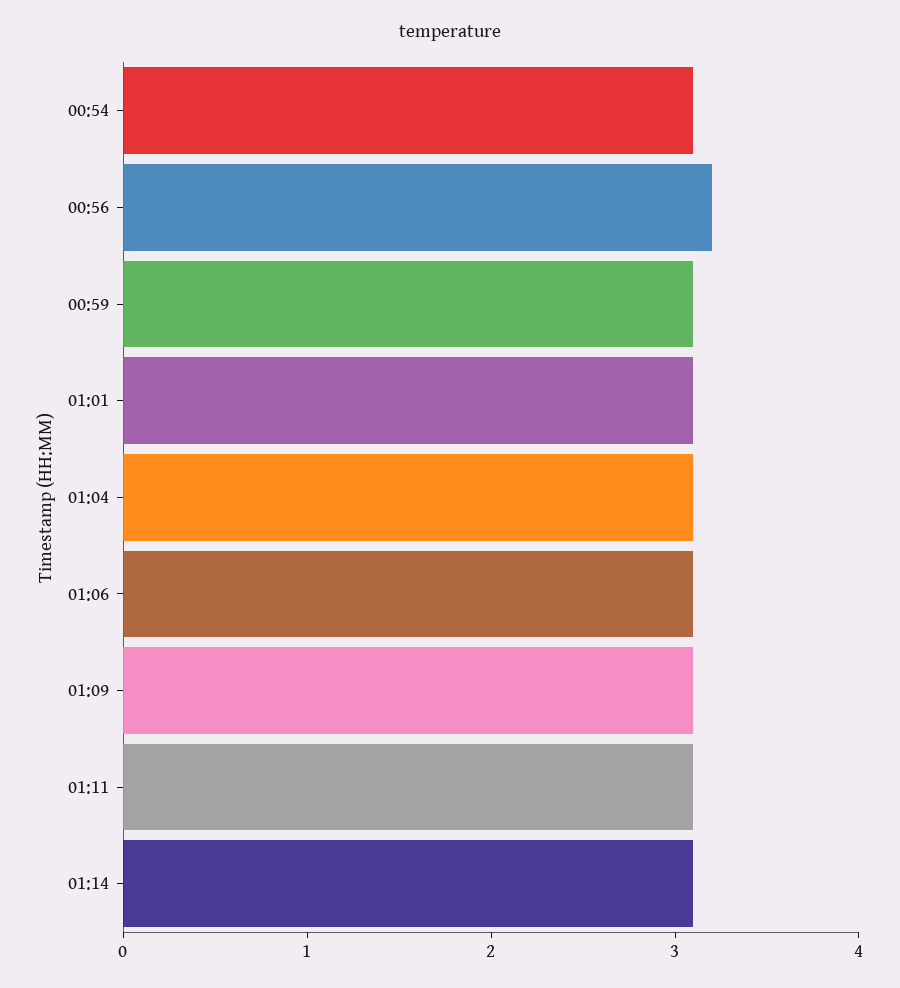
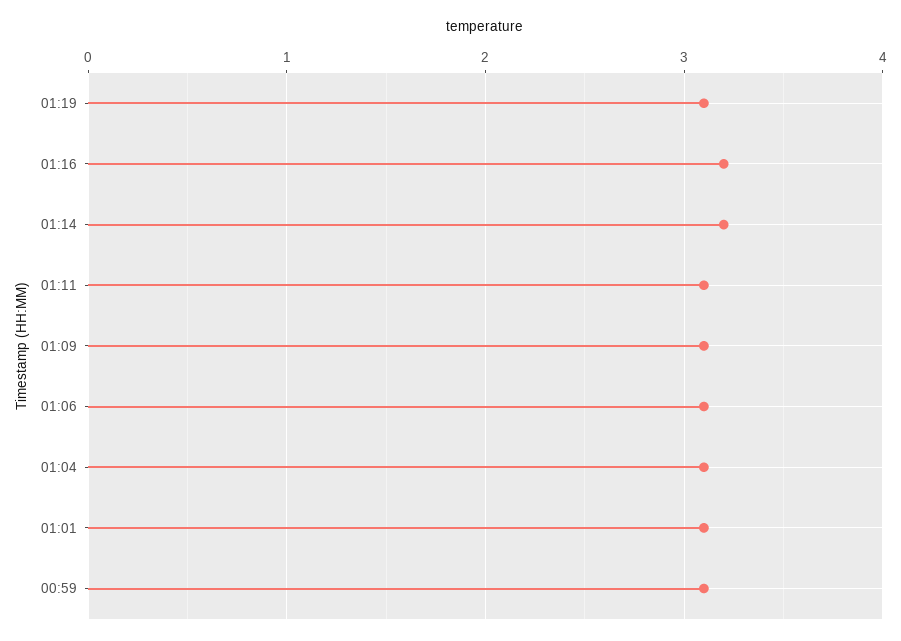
00:54: 3.1 -> none
00:56: 3.2 -> none
01:14: 3.1 -> 3.2
01:19: none -> 3.1
01:16: none -> 3.2

